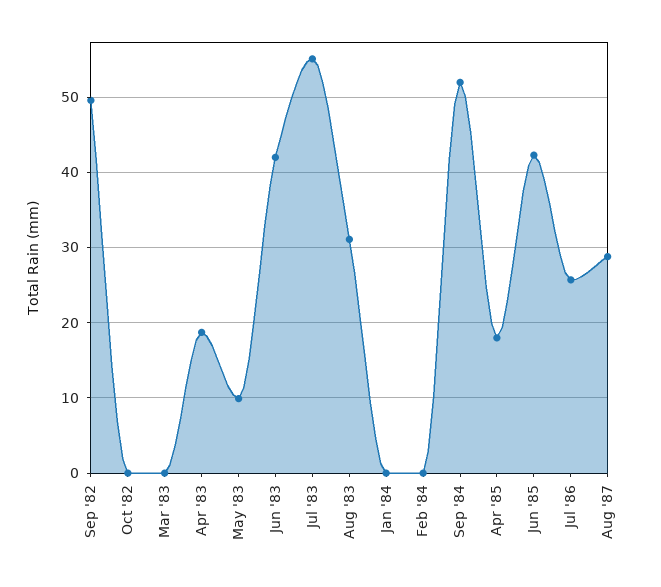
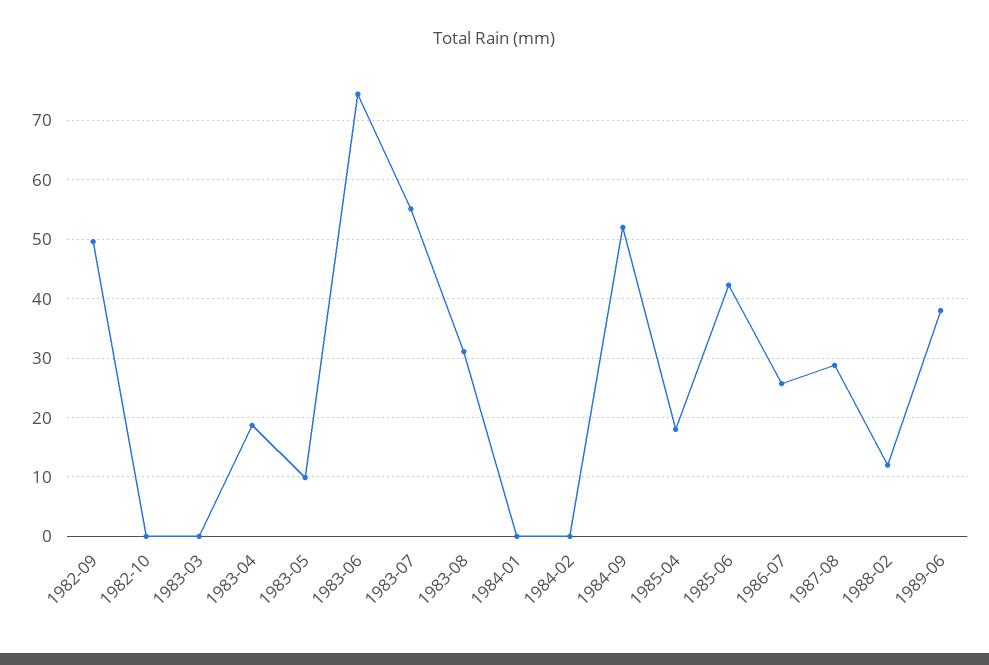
Jun '83: 42 -> 74
1988-02: none -> 12
1989-06: none -> 38

